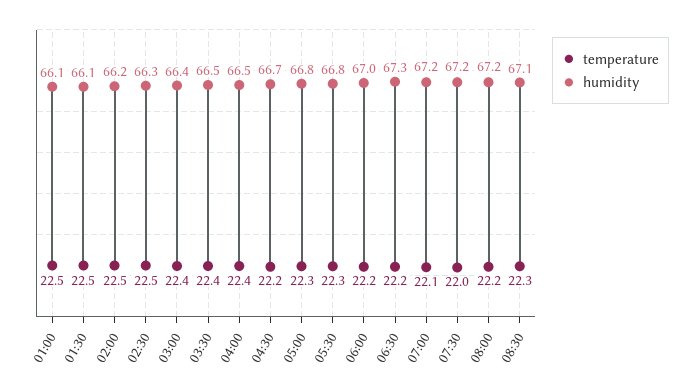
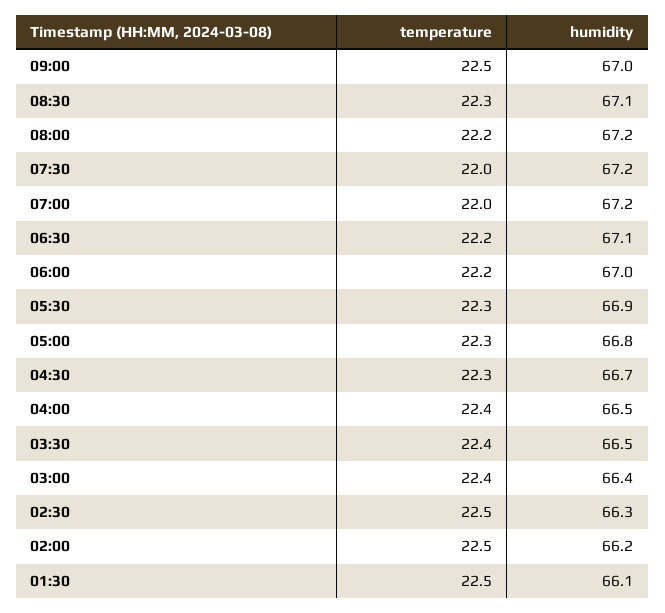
temperature, 01:00: 22.5 -> none
humidity, 01:00: 66.1 -> none
temperature, 04:30: 22.2 -> 22.3
humidity, 05:30: 66.8 -> 66.9
humidity, 06:30: 67.3 -> 67.1
temperature, 07:00: 22.1 -> 22
temperature, 09:00: none -> 22.5
humidity, 09:00: none -> 67

